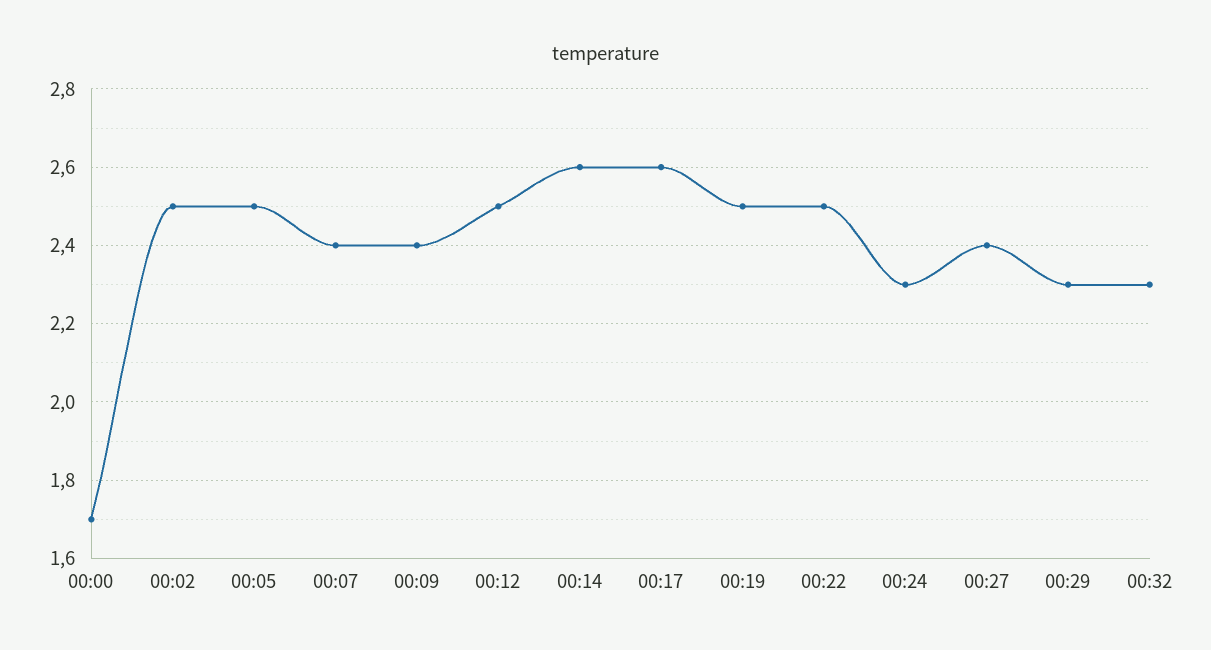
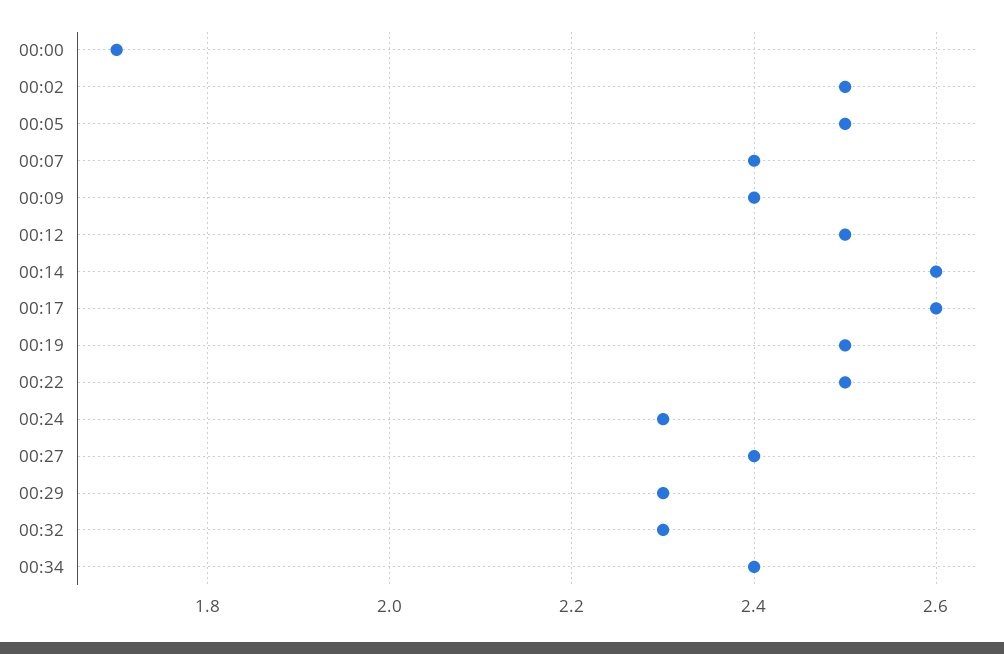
00:34: none -> 2.4

